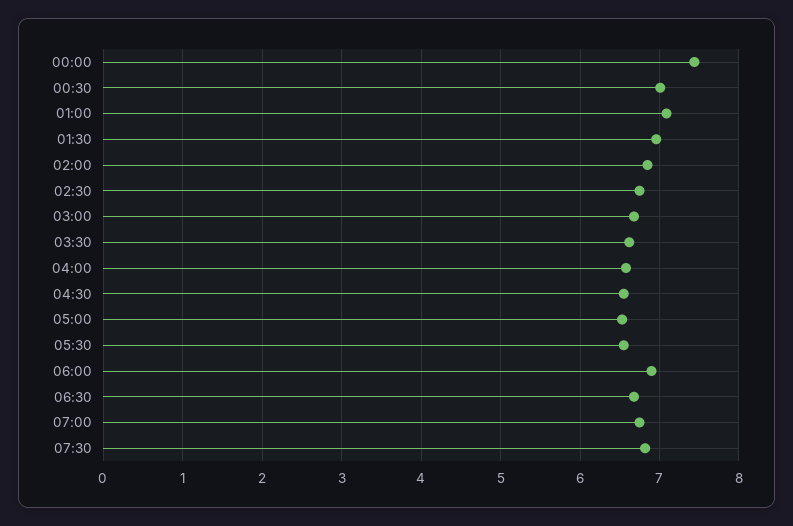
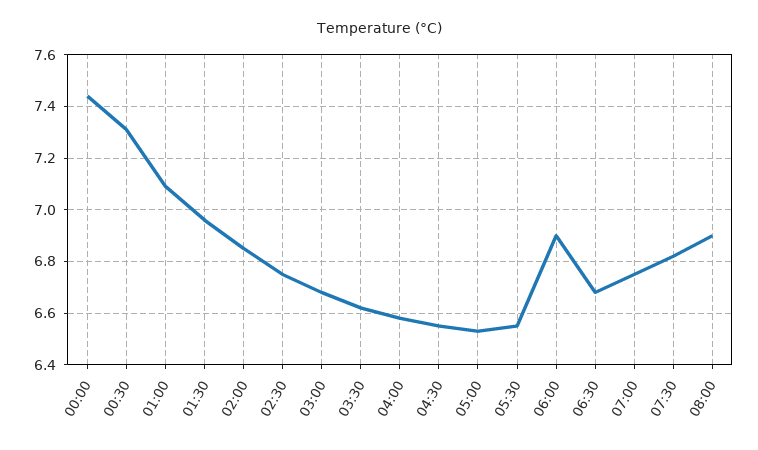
00:30: 7 -> 7.3
08:00: none -> 6.9

